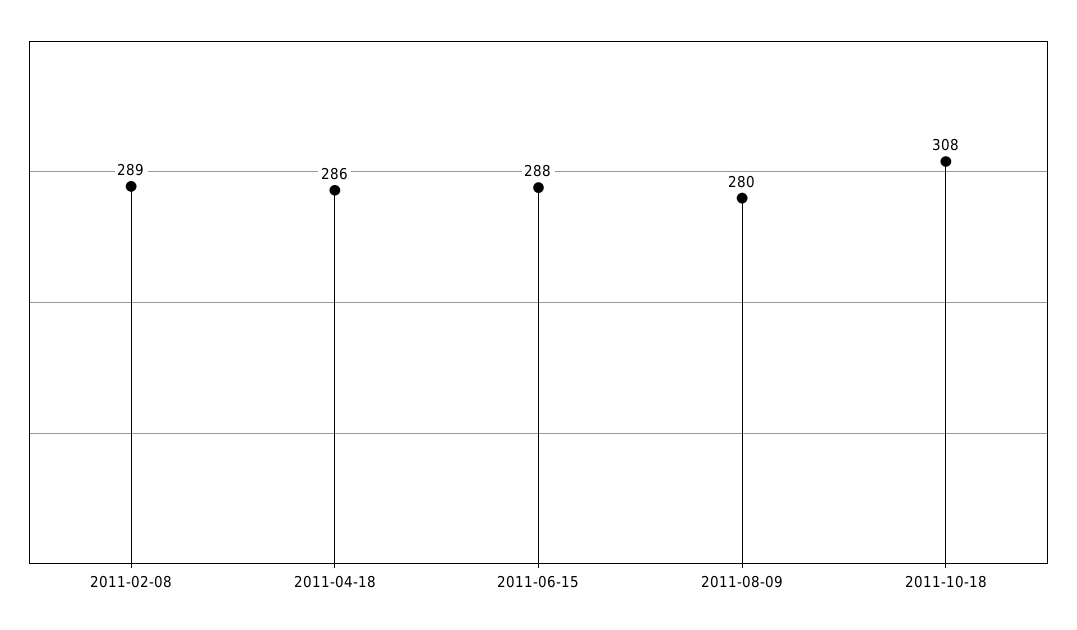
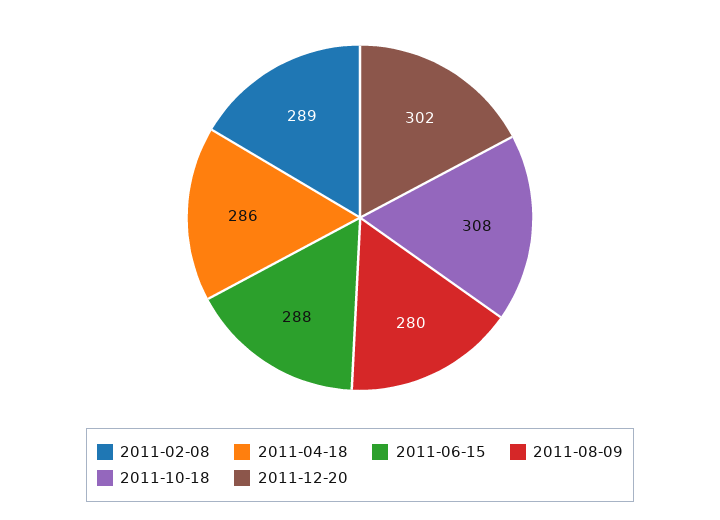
2011-12-20: none -> 302

